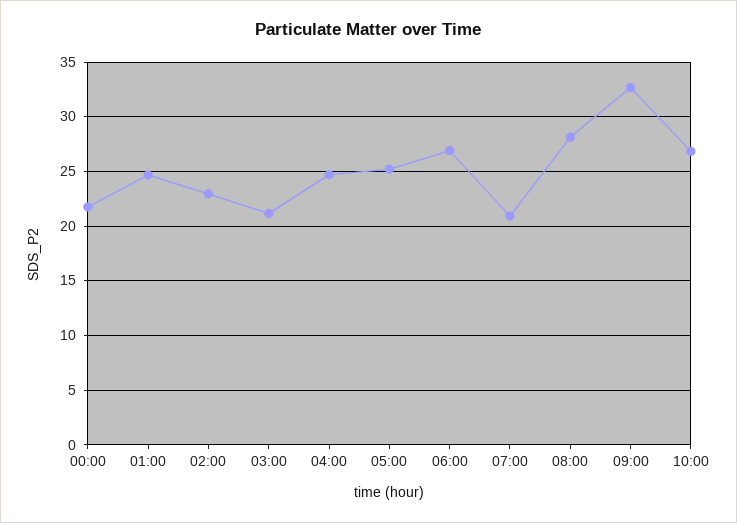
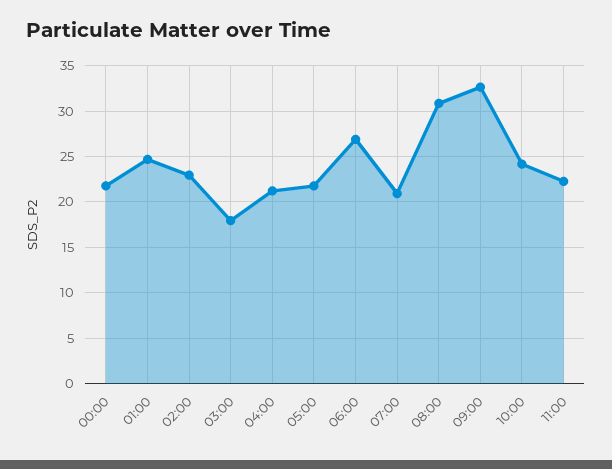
03:00: 21 -> 18
04:00: 25 -> 21
05:00: 25 -> 22
08:00: 28 -> 31
10:00: 27 -> 24
11:00: none -> 22

